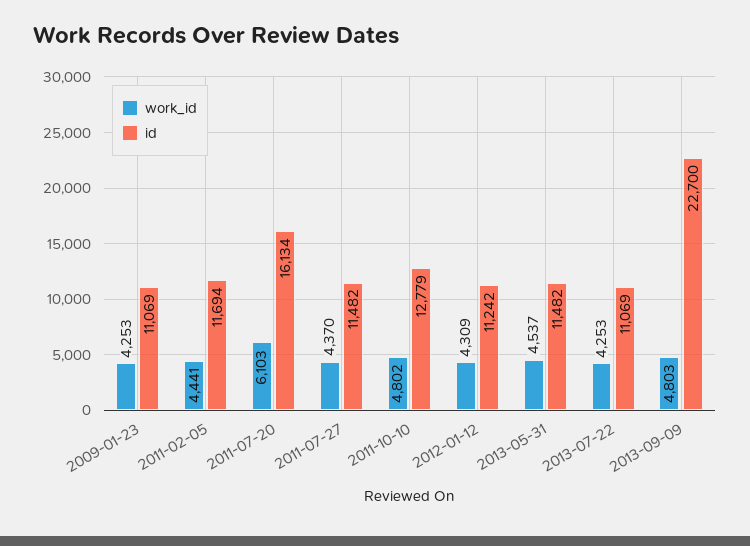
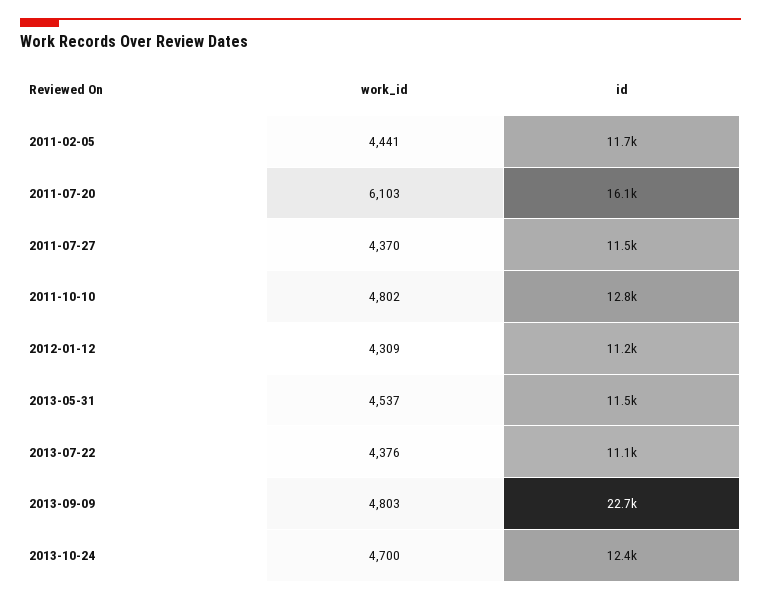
work_id, 2009-01-23: 4253 -> none
id, 2009-01-23: 11069 -> none
work_id, 2013-07-22: 4253 -> 4376
work_id, 2013-10-24: none -> 4700
id, 2013-10-24: none -> 12400

